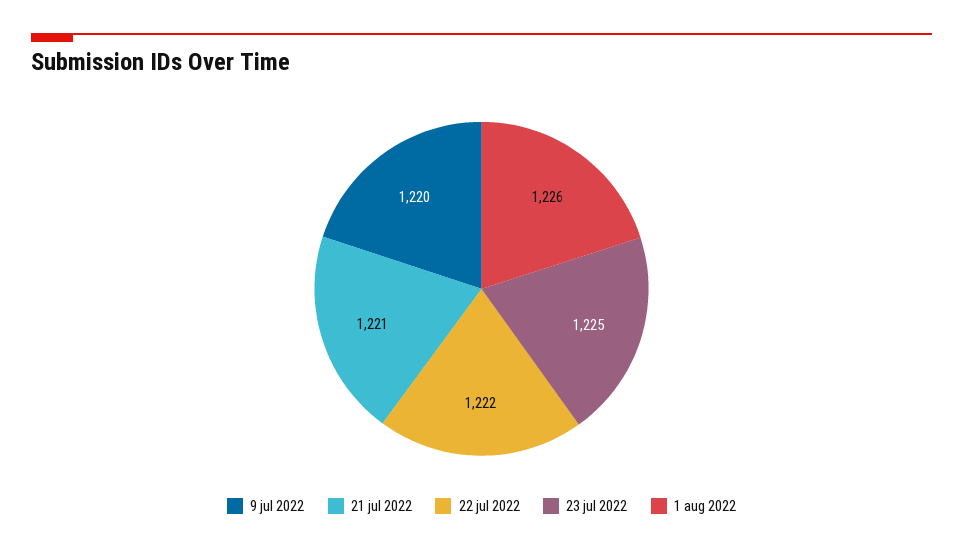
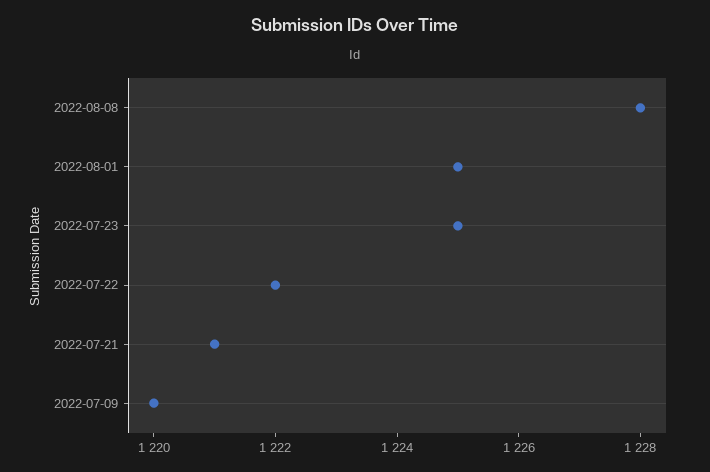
1 aug 2022: 1226 -> 1225
2022-08-08: none -> 1228

